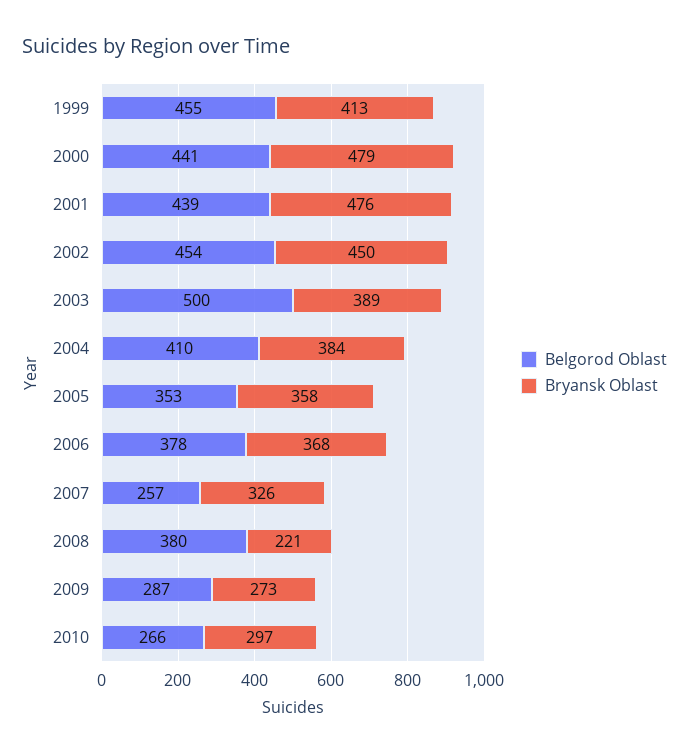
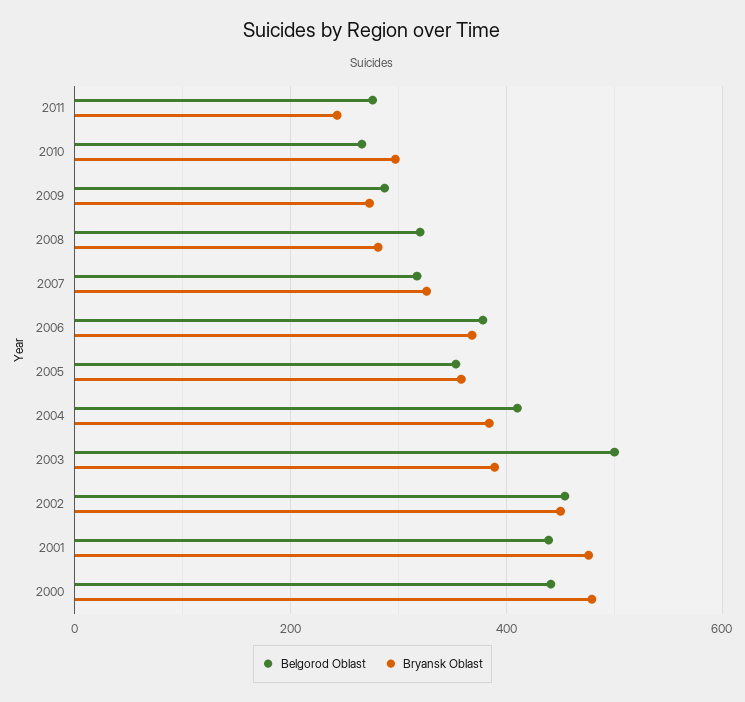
Belgorod Oblast, 1999: 455 -> none
Bryansk Oblast, 1999: 413 -> none
Belgorod Oblast, 2007: 257 -> 320
Belgorod Oblast, 2008: 380 -> 320
Bryansk Oblast, 2008: 221 -> 280
Belgorod Oblast, 2011: none -> 280
Bryansk Oblast, 2011: none -> 240

